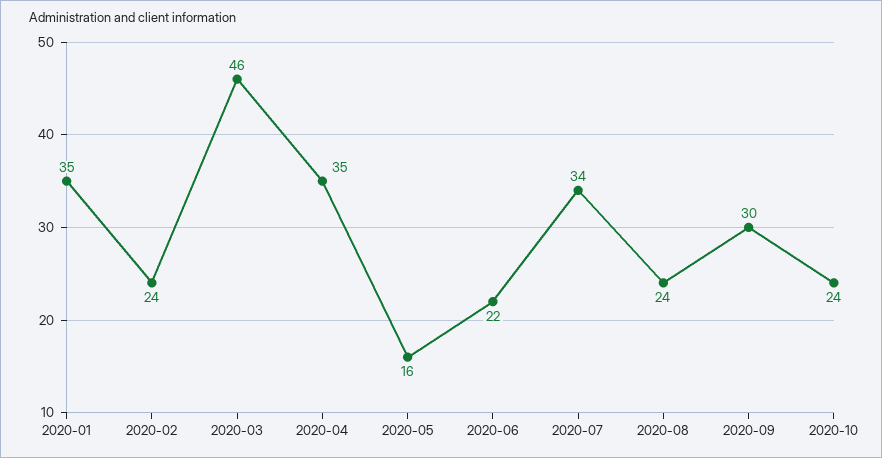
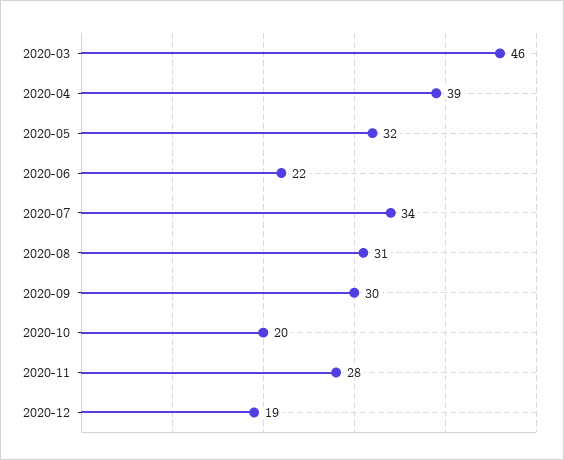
2020-01: 35 -> none
2020-02: 24 -> none
2020-04: 35 -> 39
2020-05: 16 -> 32
2020-08: 24 -> 31
2020-10: 24 -> 20
2020-11: none -> 28
2020-12: none -> 19

